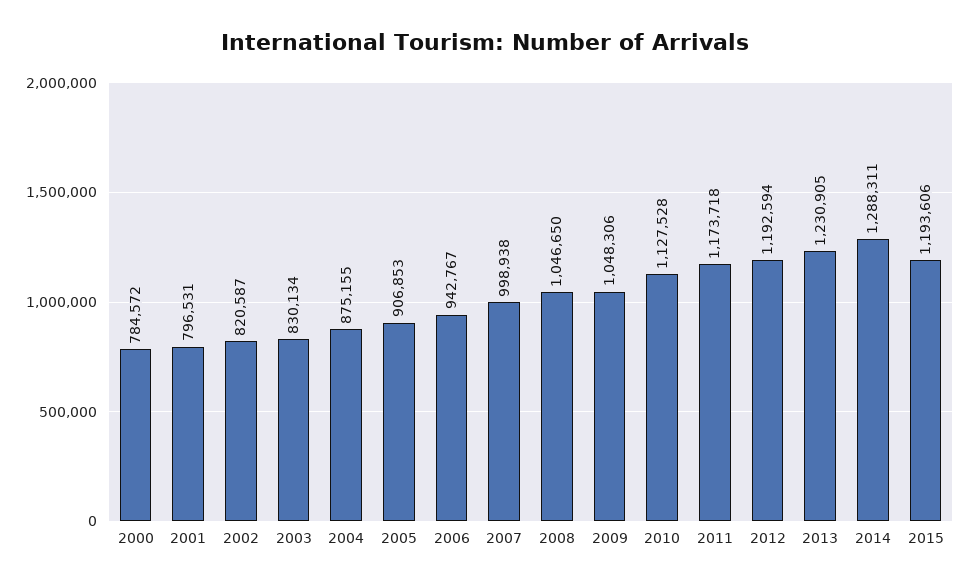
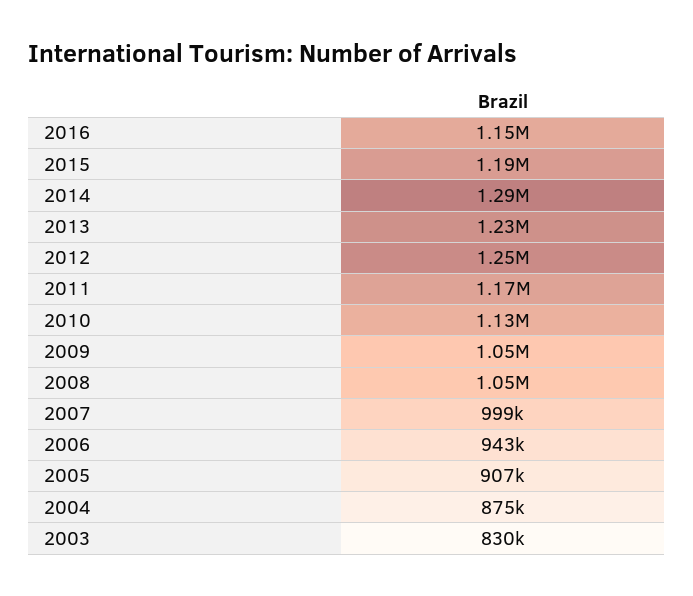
2000: 784572 -> none
2001: 796531 -> none
2002: 820587 -> none
2012: 1192594 -> 1250000
2016: none -> 1150000

